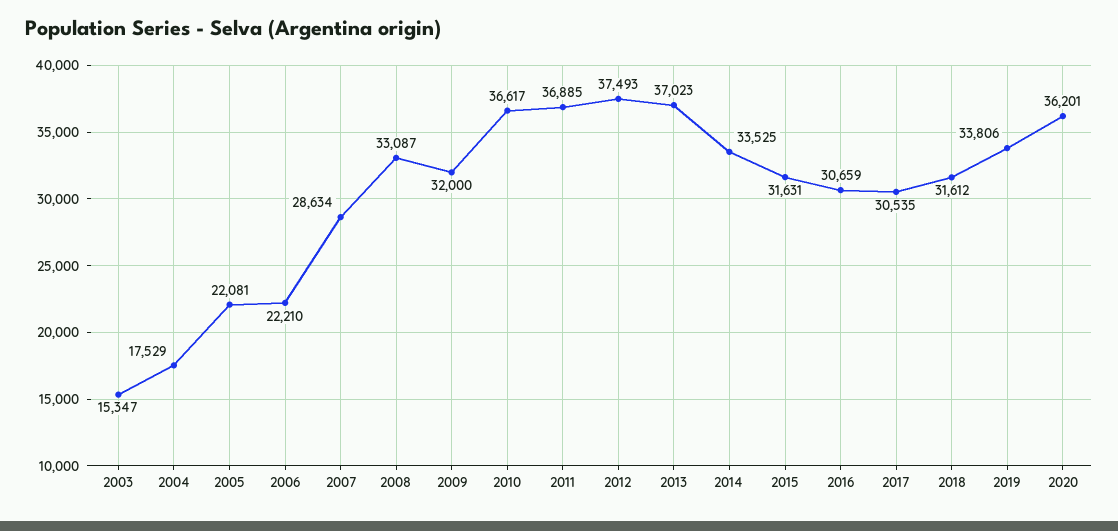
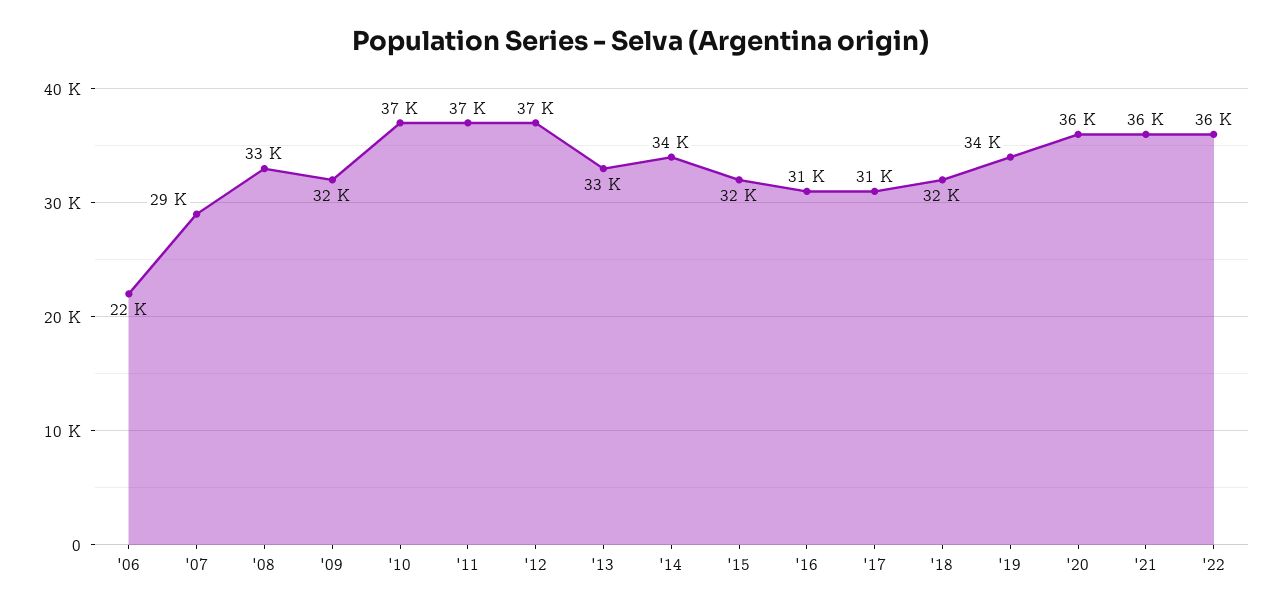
2003: 15347 -> none
2004: 17529 -> none
2005: 22081 -> none
2013: 37023 -> 33000
'21: none -> 36000
'22: none -> 36000

